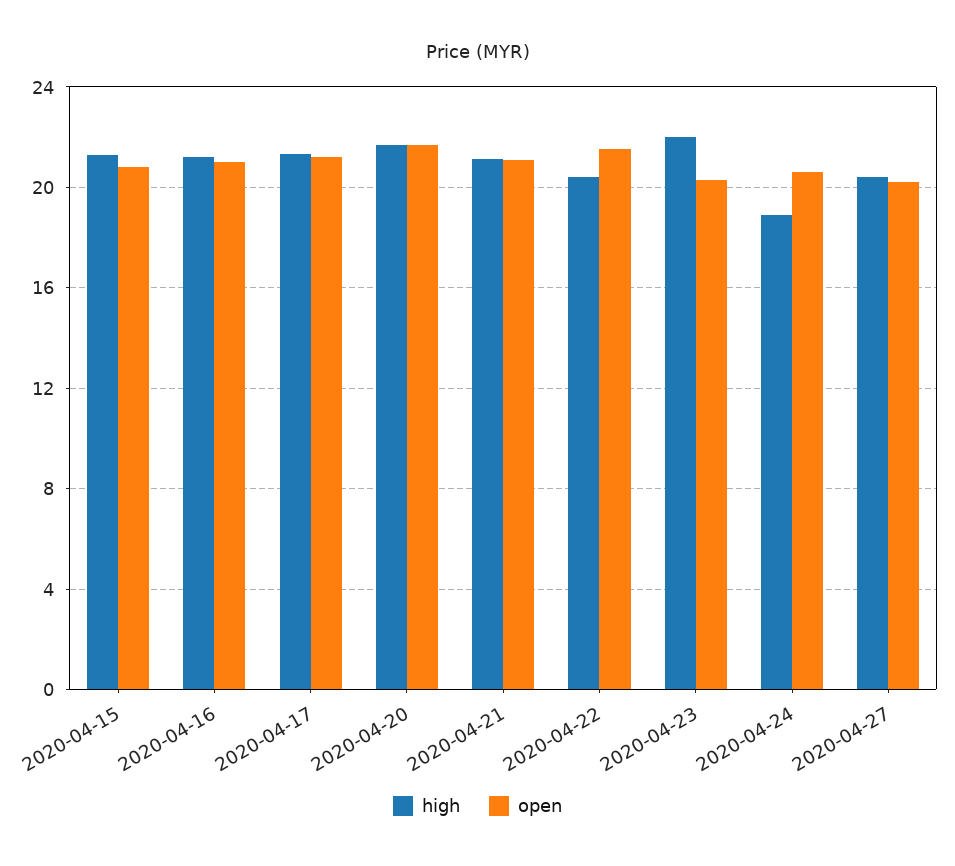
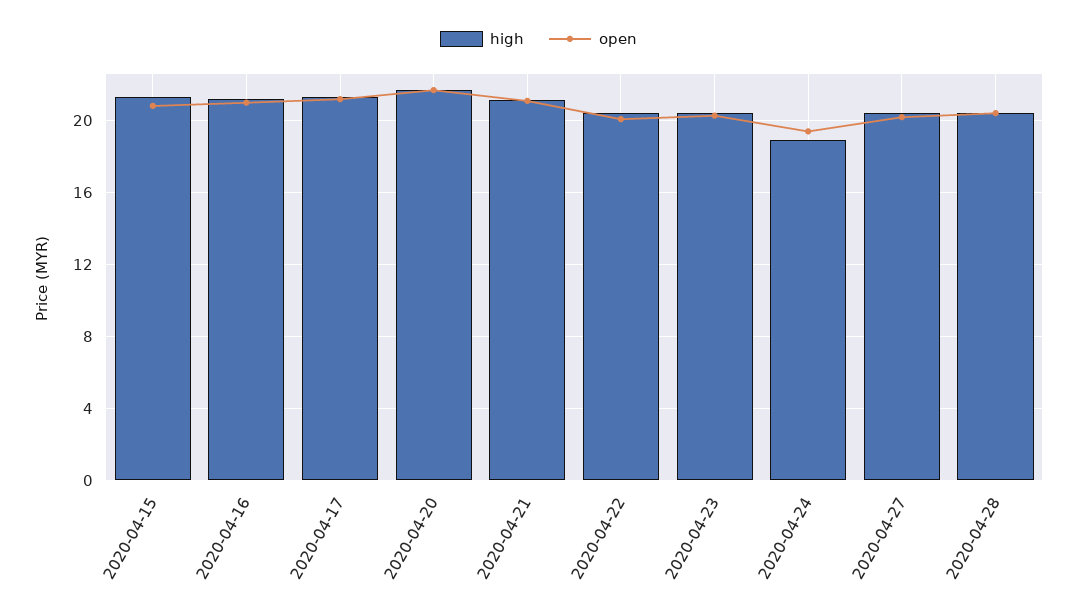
open, 2020-04-22: 21.5 -> 20
high, 2020-04-23: 22 -> 20.5
open, 2020-04-24: 20.5 -> 19.5
high, 2020-04-28: none -> 20.5
open, 2020-04-28: none -> 20.5

